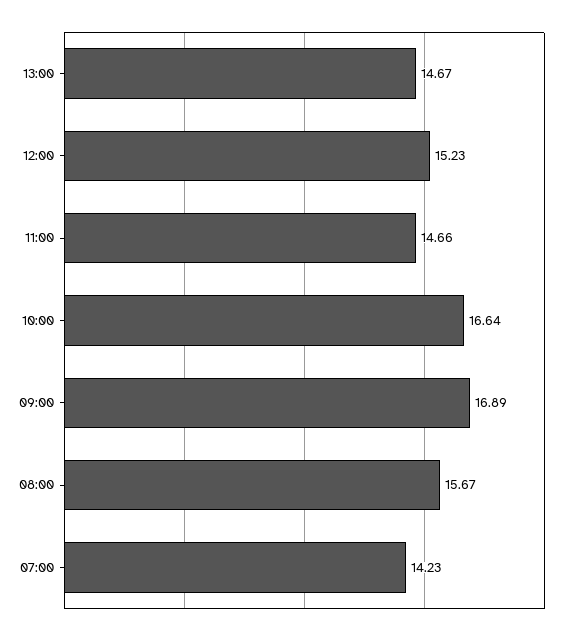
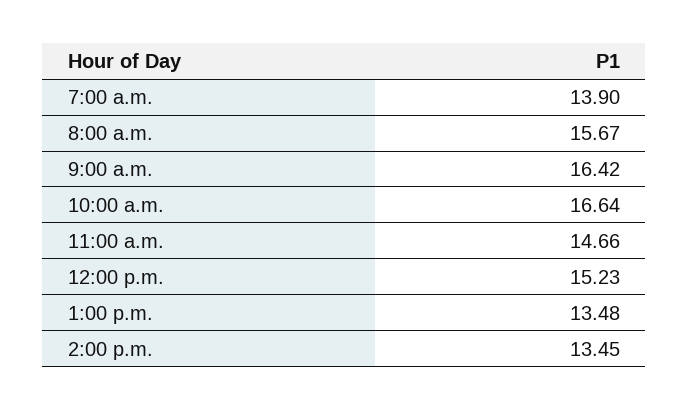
13:00: 14.67 -> 13.48
09:00: 16.89 -> 16.42
07:00: 14.23 -> 13.9
2:00 p.m.: none -> 13.45

